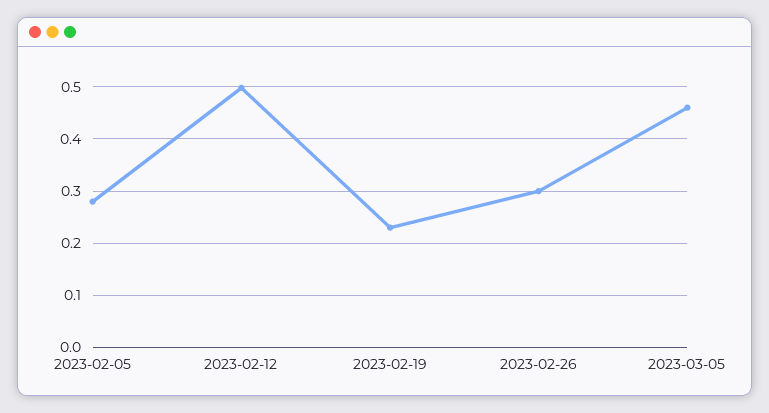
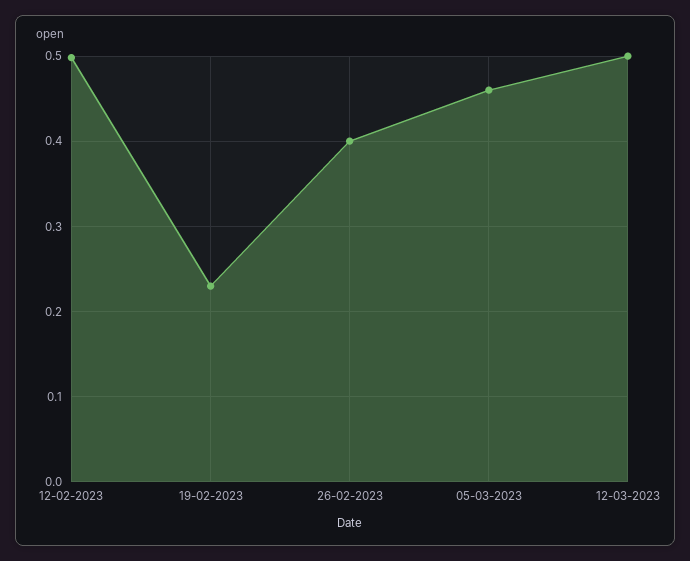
2023-02-05: 0.28 -> none
2023-02-26: 0.3 -> 0.4
12-03-2023: none -> 0.5

